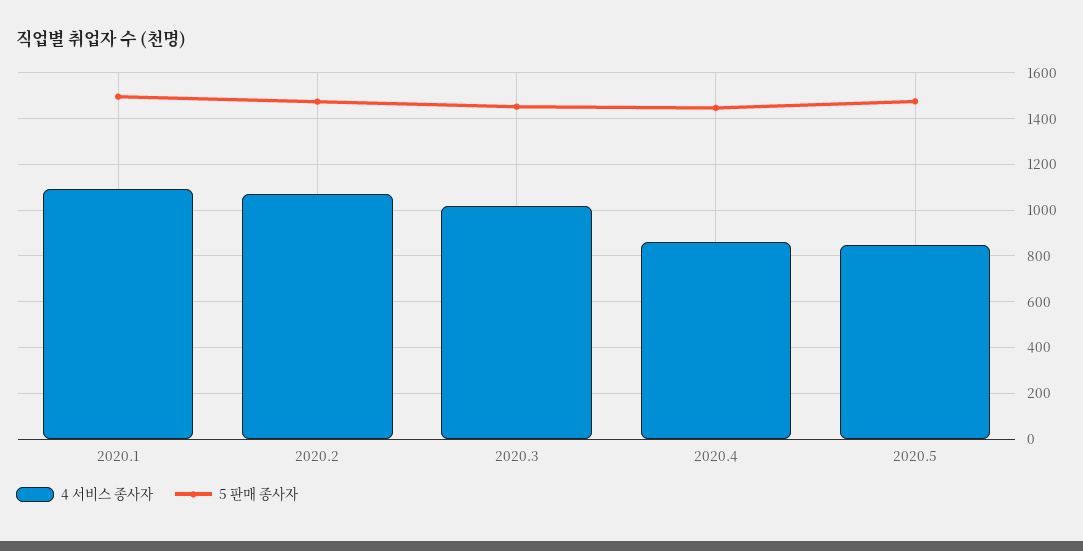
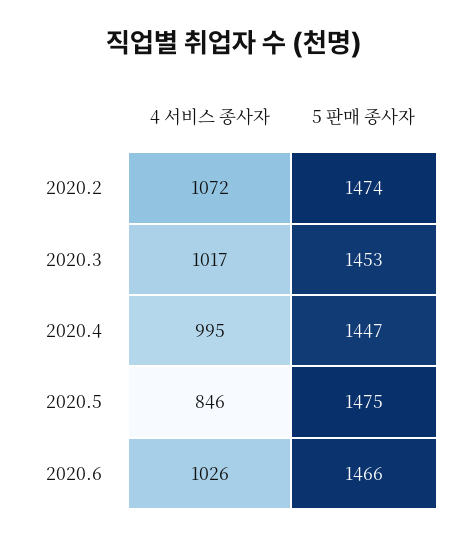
4 서비스 종사자, 2020.1: 1100 -> none
5 판매 종사자, 2020.1: 1500 -> none
4 서비스 종사자, 2020.4: 850 -> 995
4 서비스 종사자, 2020.6: none -> 1026
5 판매 종사자, 2020.6: none -> 1466

